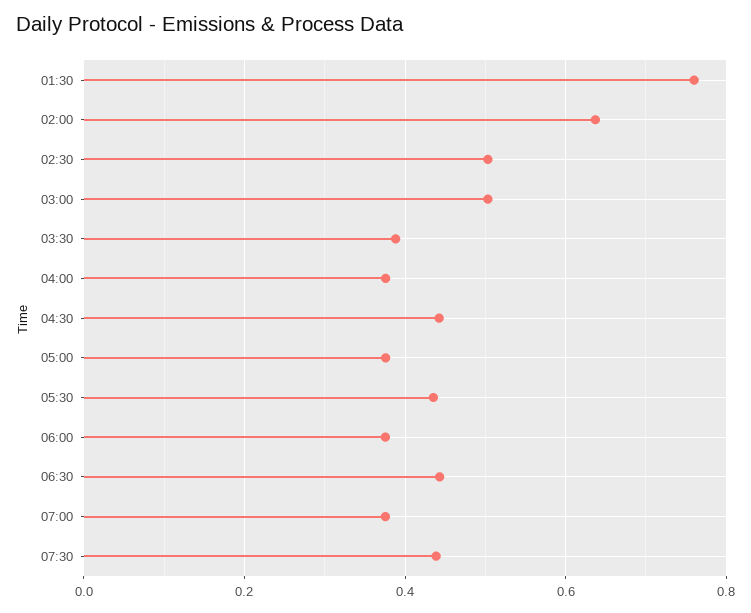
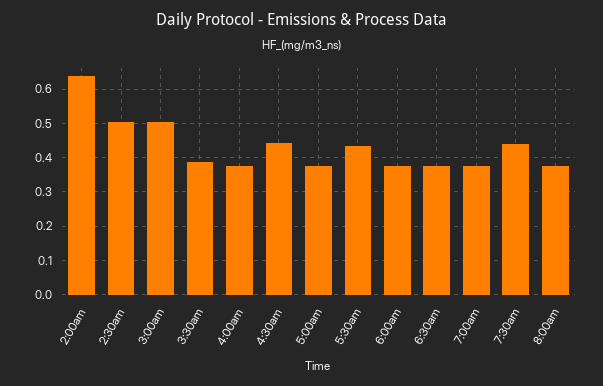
01:30: 0.76 -> none
06:30: 0.44 -> 0.38
8:00am: none -> 0.38

